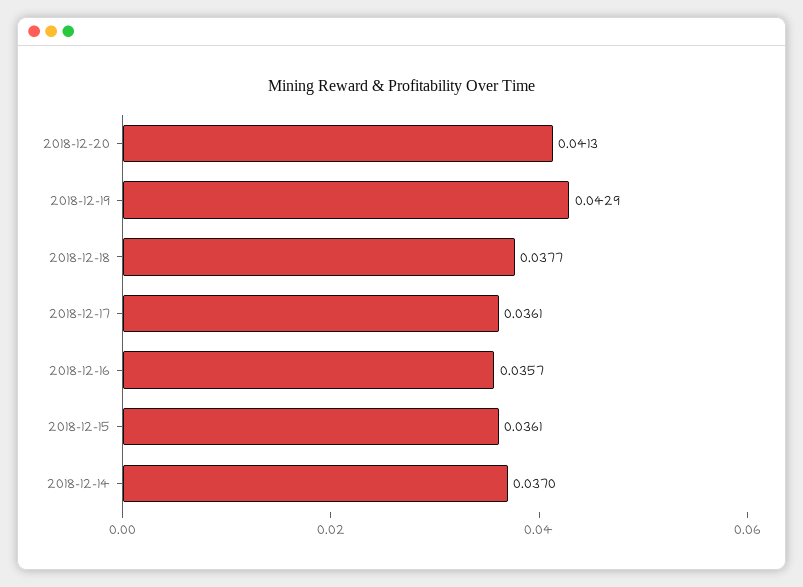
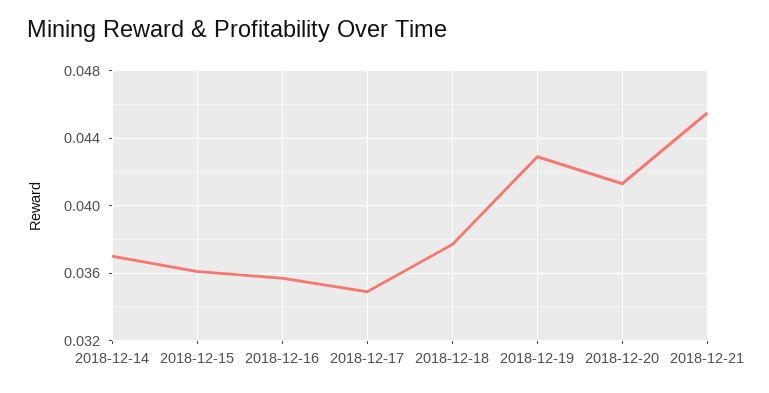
2018-12-17: 0.0361 -> 0.035
2018-12-21: none -> 0.0455

